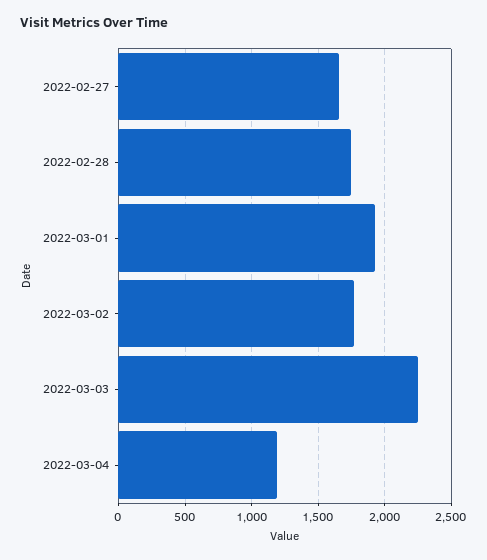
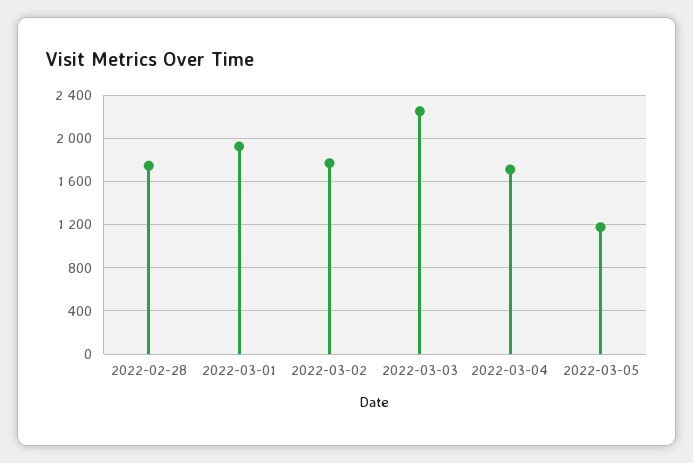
2022-02-27: 1650 -> none
2022-03-04: 1200 -> 1700
2022-03-05: none -> 1200

